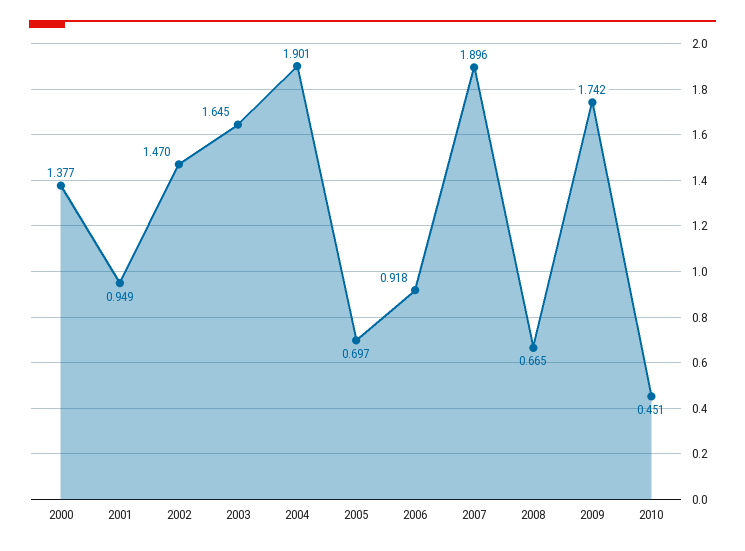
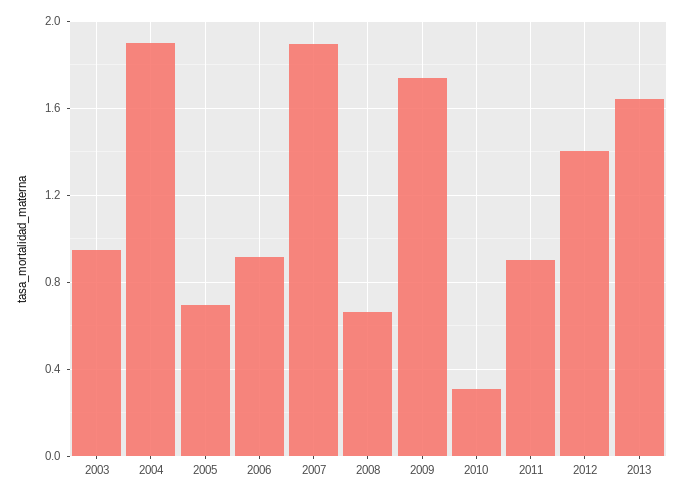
2000: 1.377 -> none
2001: 0.949 -> none
2002: 1.47 -> none
2003: 1.645 -> 0.95
2010: 0.451 -> 0.3
2011: none -> 0.9
2012: none -> 1.4
2013: none -> 1.65

